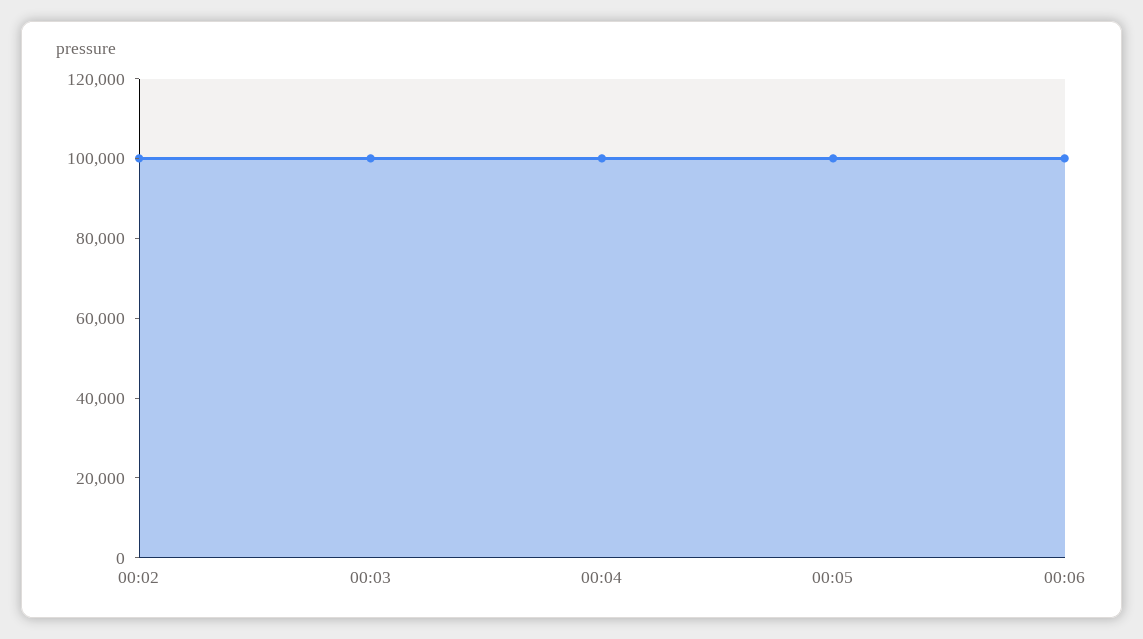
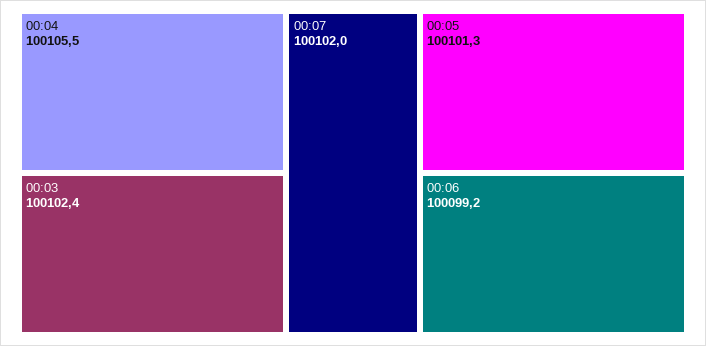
00:02: 100000 -> none
00:07: none -> 100102

